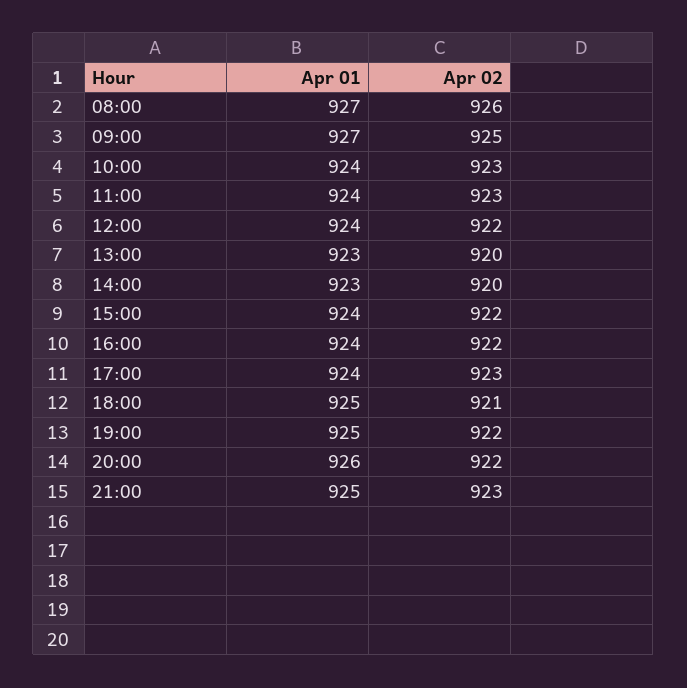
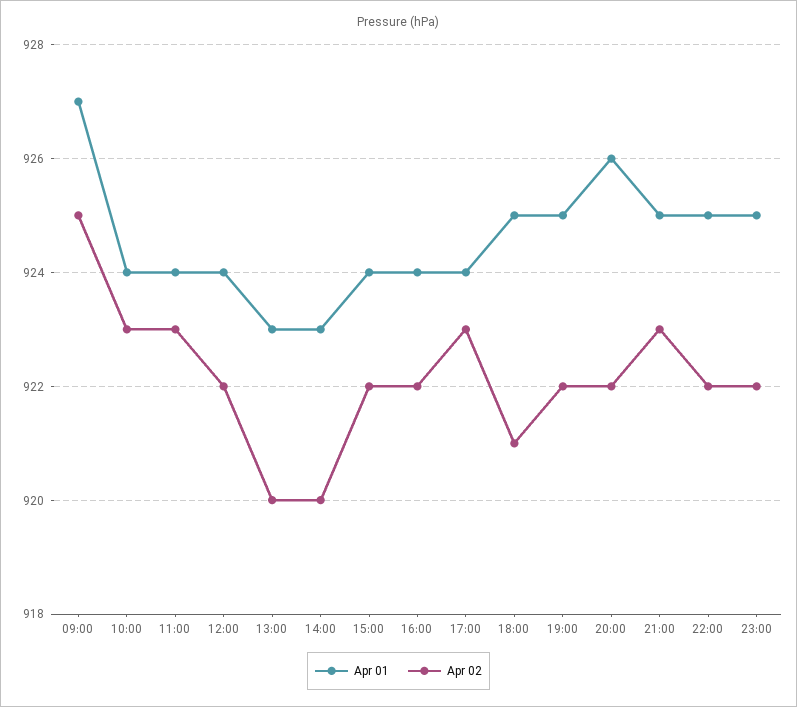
Apr 01, 08:00: 927 -> none
Apr 02, 08:00: 926 -> none
Apr 01, 22:00: none -> 925
Apr 02, 22:00: none -> 922
Apr 01, 23:00: none -> 925
Apr 02, 23:00: none -> 922

